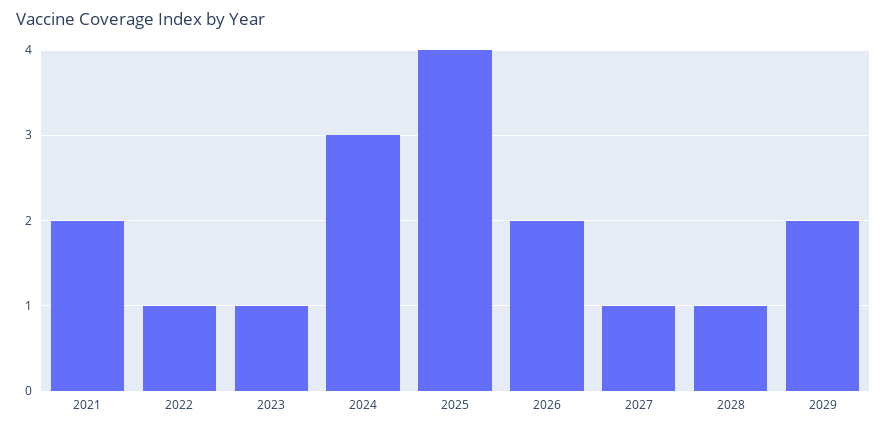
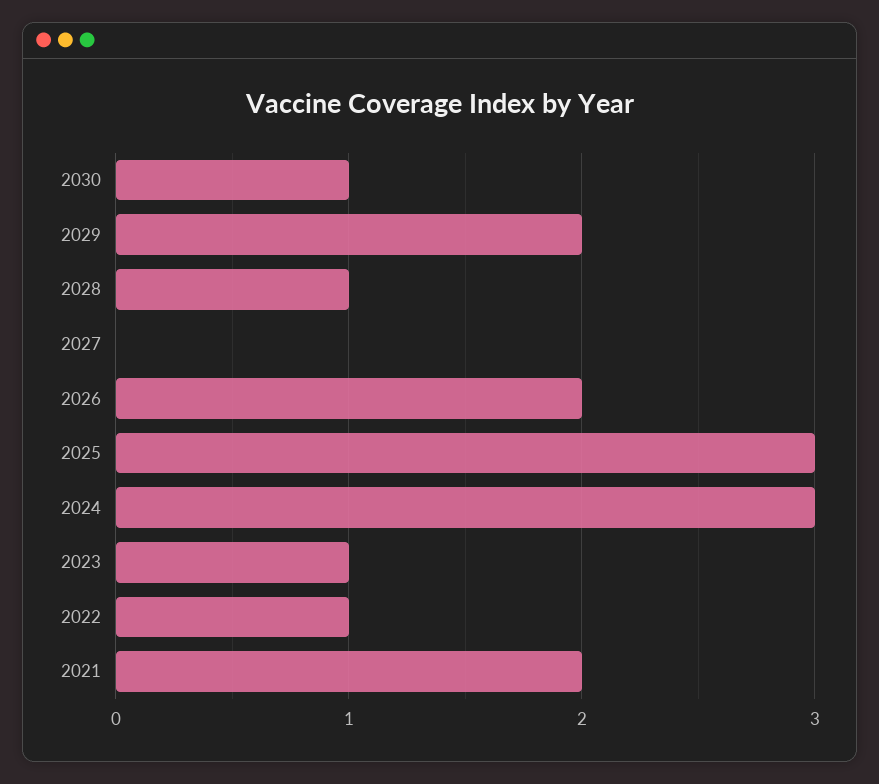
2025: 4 -> 3
2027: 1 -> 0
2030: none -> 1

